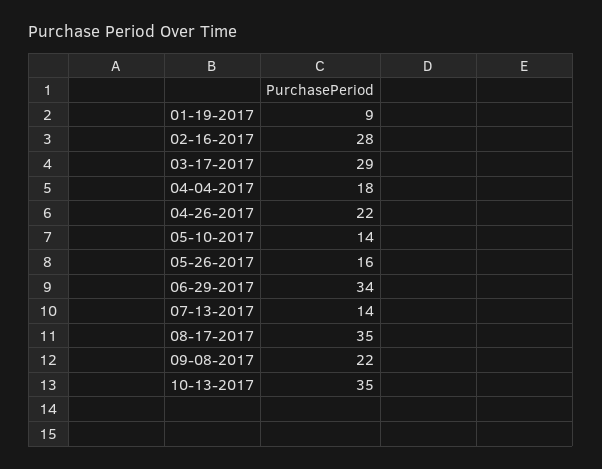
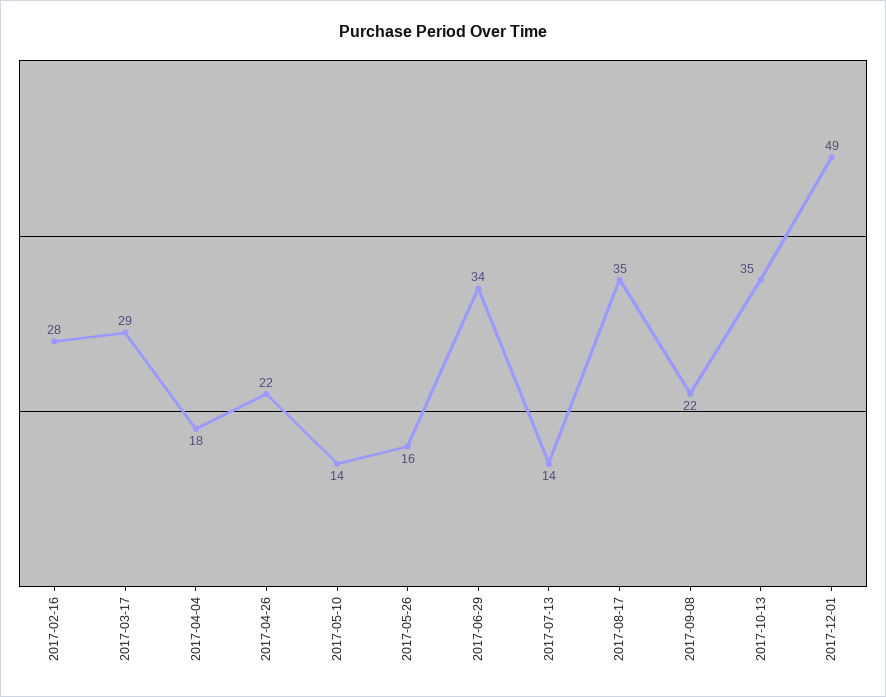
01-19-2017: 9 -> none
2017-12-01: none -> 49

